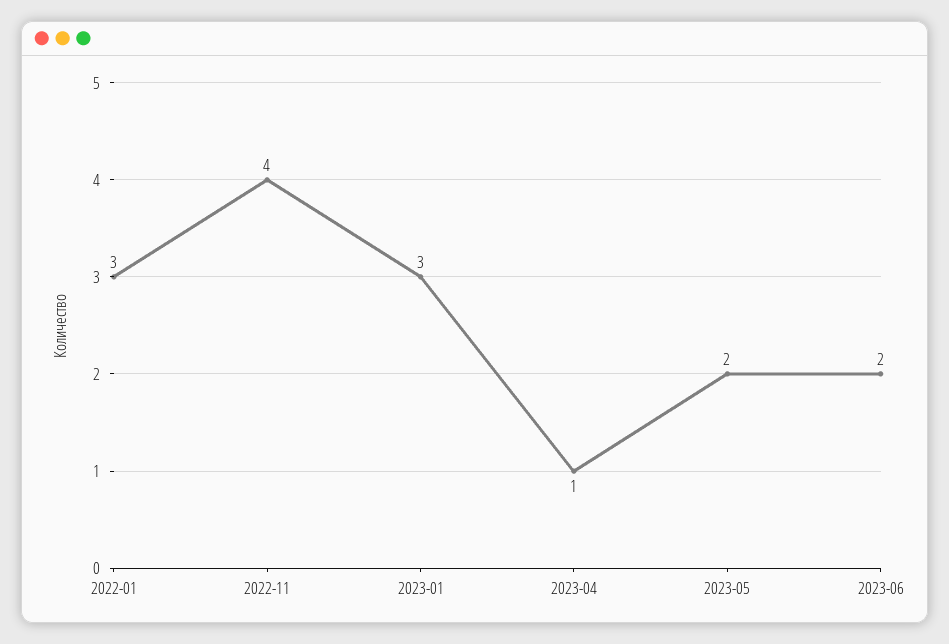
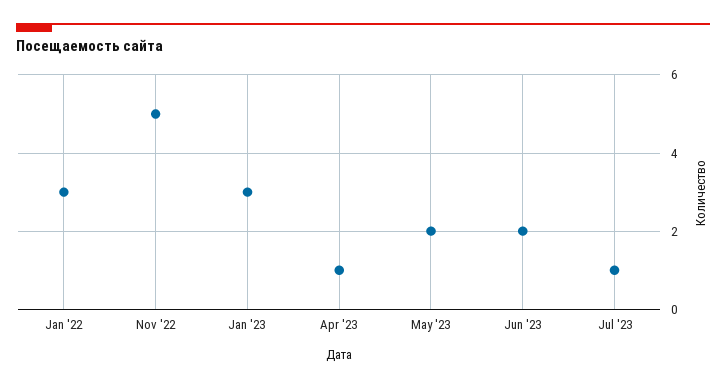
2022-11: 4 -> 5
Jul '23: none -> 1

